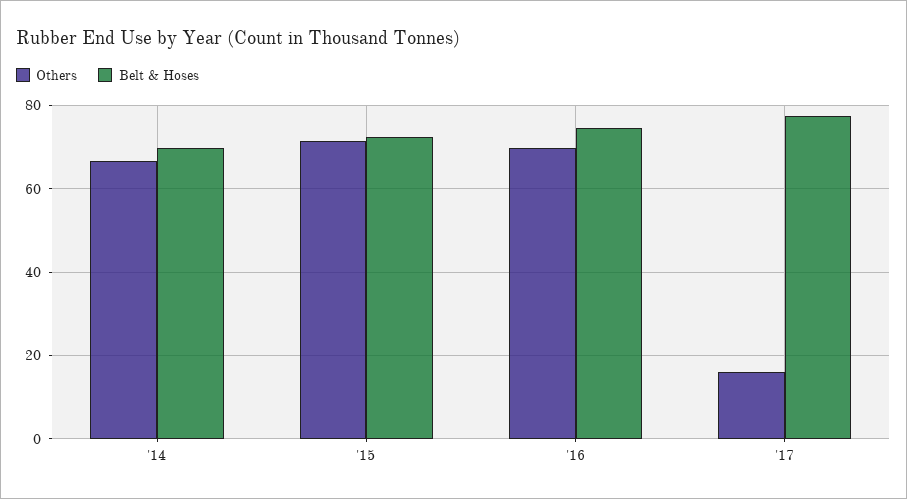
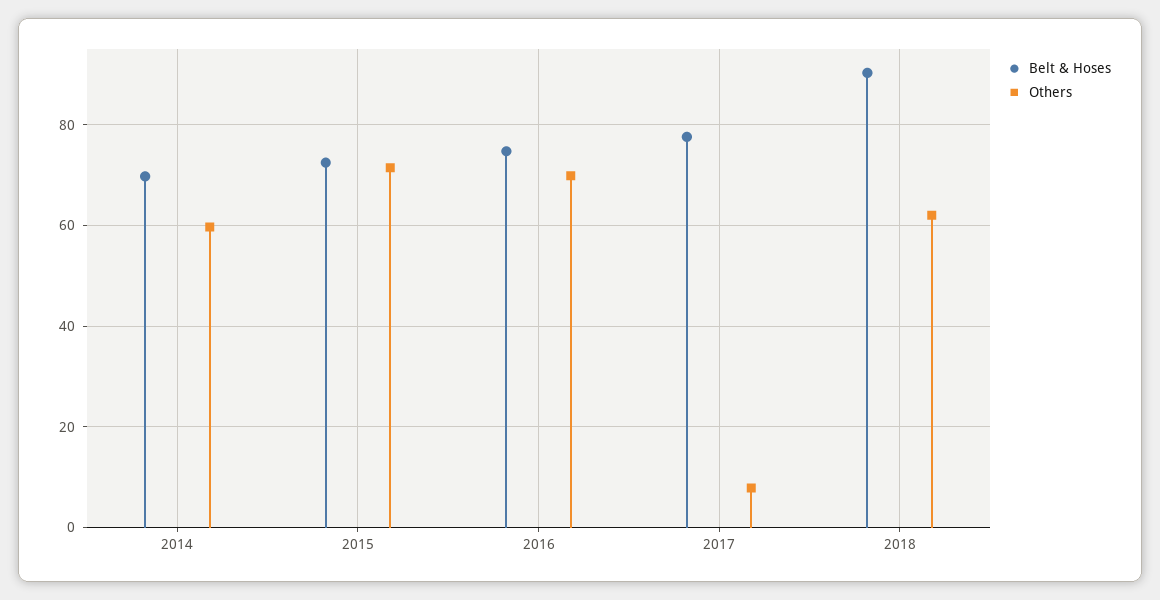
Others, '14: 66 -> 60
Others, '17: 16 -> 8
Belt & Hoses, 2018: none -> 90
Others, 2018: none -> 62

